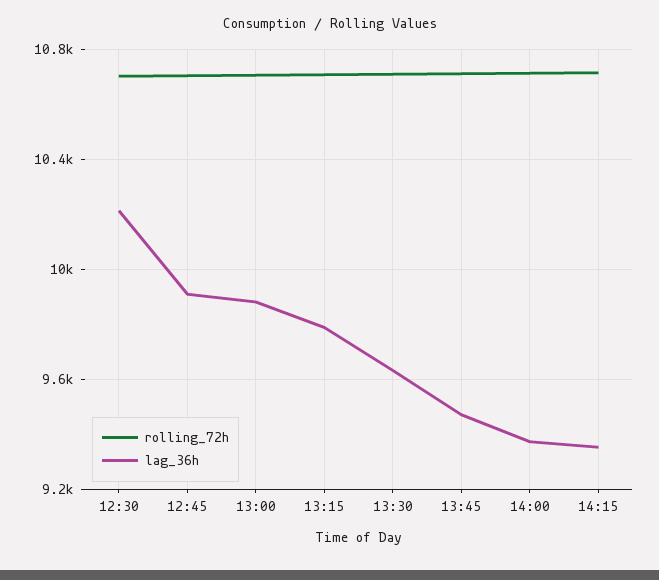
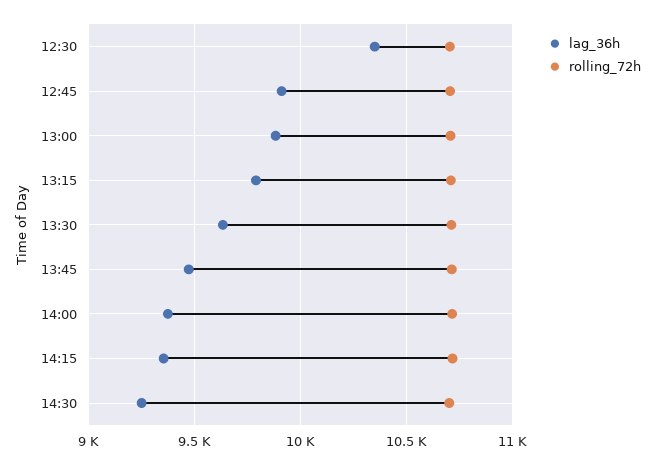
lag_36h, 12:30: 10200 -> 10350
lag_36h, 14:30: none -> 9250
rolling_72h, 14:30: none -> 10700

